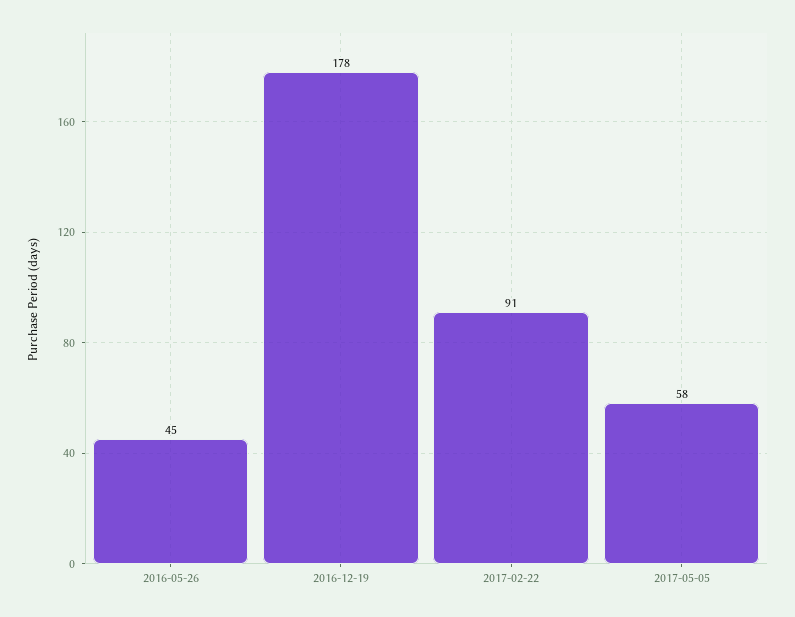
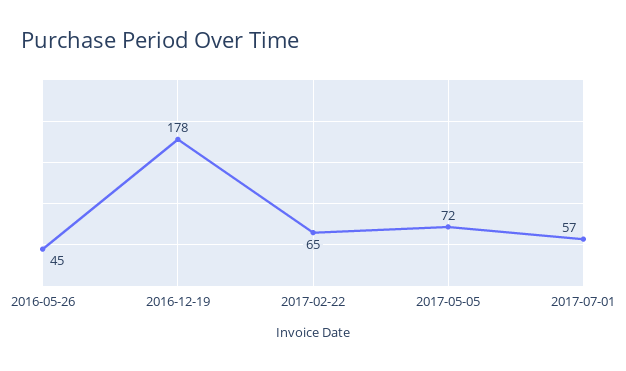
2017-02-22: 91 -> 65
2017-05-05: 58 -> 72
2017-07-01: none -> 57

